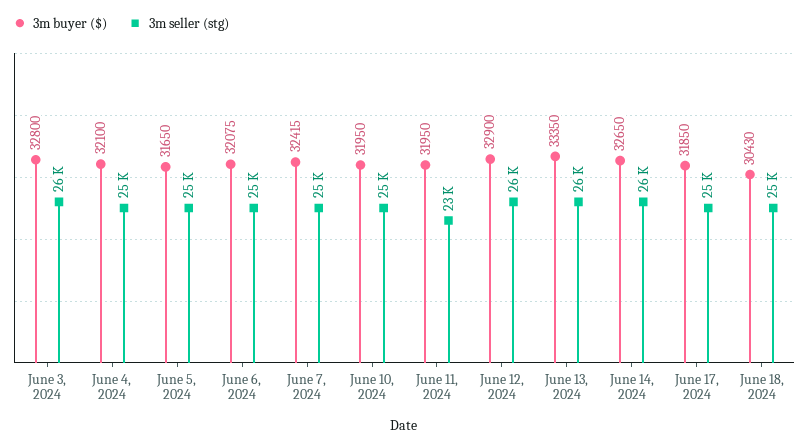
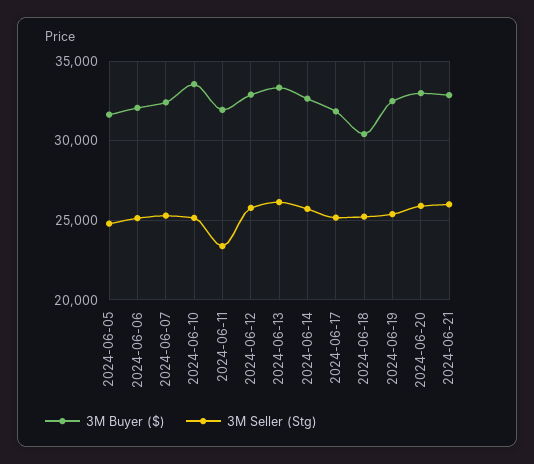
3m buyer ($), June 3, 2024: 32800 -> none
3m seller (stg), June 3, 2024: 26000 -> none
3m buyer ($), June 4, 2024: 32100 -> none
3m seller (stg), June 4, 2024: 25000 -> none
3m buyer ($), June 10, 2024: 31950 -> 33500
3m buyer ($), 2024-06-19: none -> 32500
3m seller (stg), 2024-06-19: none -> 25500
3m buyer ($), 2024-06-20: none -> 33000
3m seller (stg), 2024-06-20: none -> 26000
3m buyer ($), 2024-06-21: none -> 33000
3m seller (stg), 2024-06-21: none -> 26000

